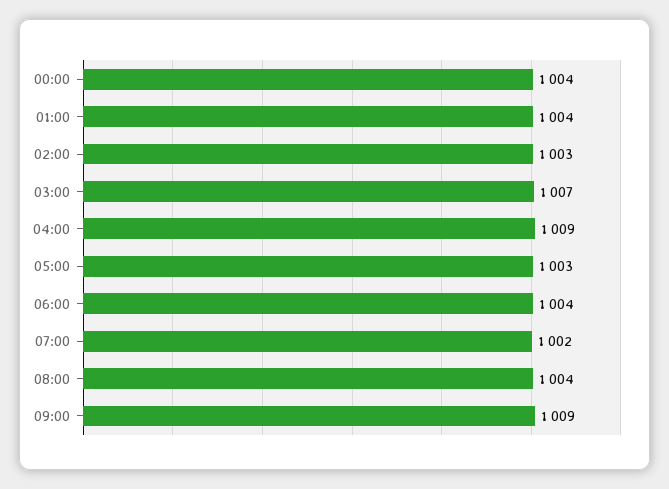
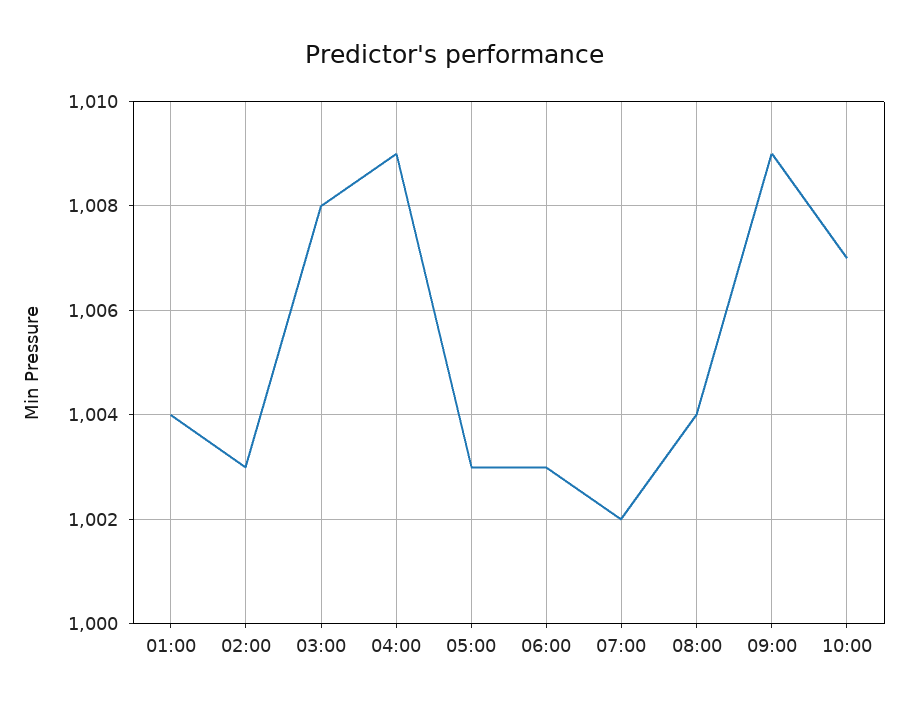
00:00: 1004 -> none
03:00: 1007 -> 1008
06:00: 1004 -> 1003
10:00: none -> 1007

